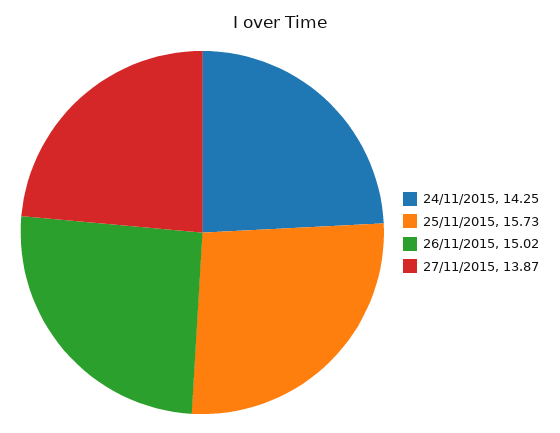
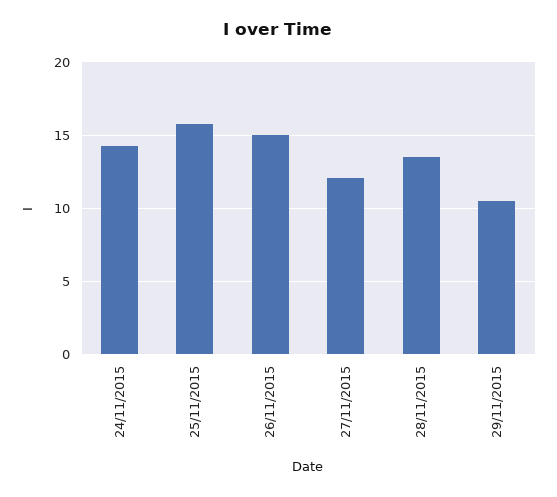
27/11/2015: 13.87 -> 12
28/11/2015: none -> 13.5
29/11/2015: none -> 10.5

